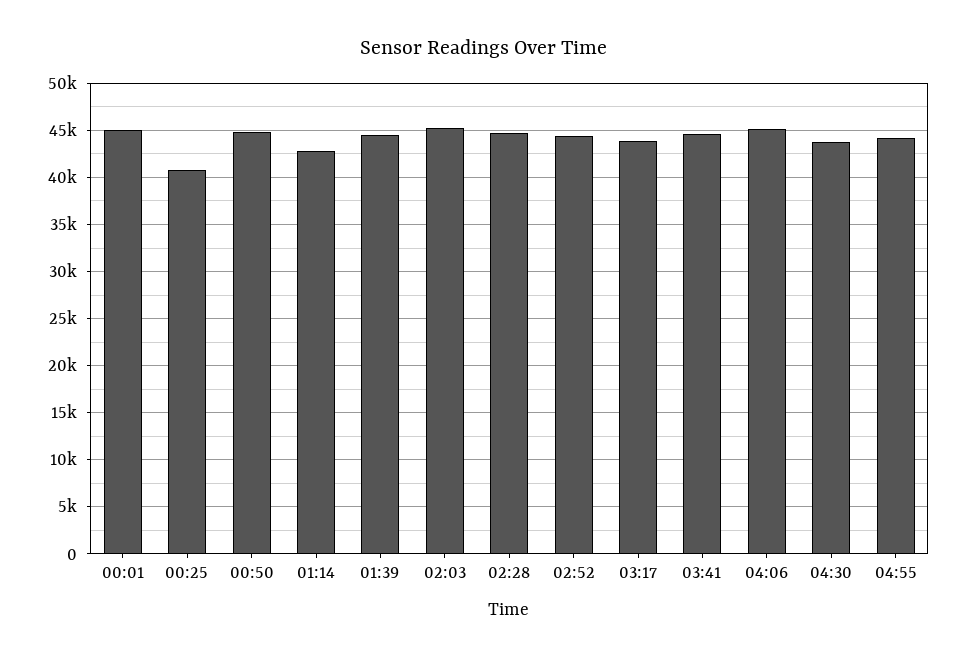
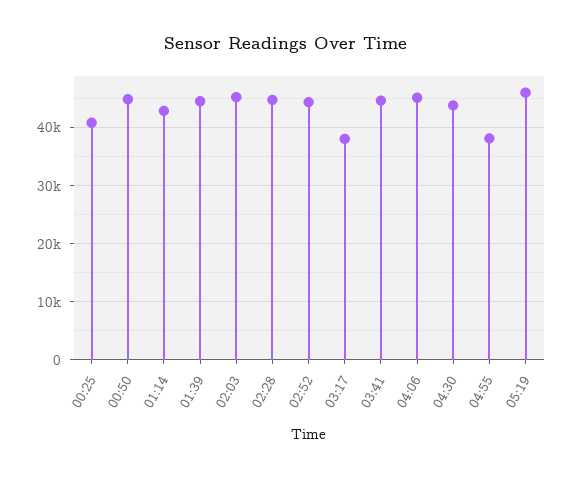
00:01: 45000 -> none
03:17: 44000 -> 38000
04:55: 44000 -> 38000
05:19: none -> 46000

